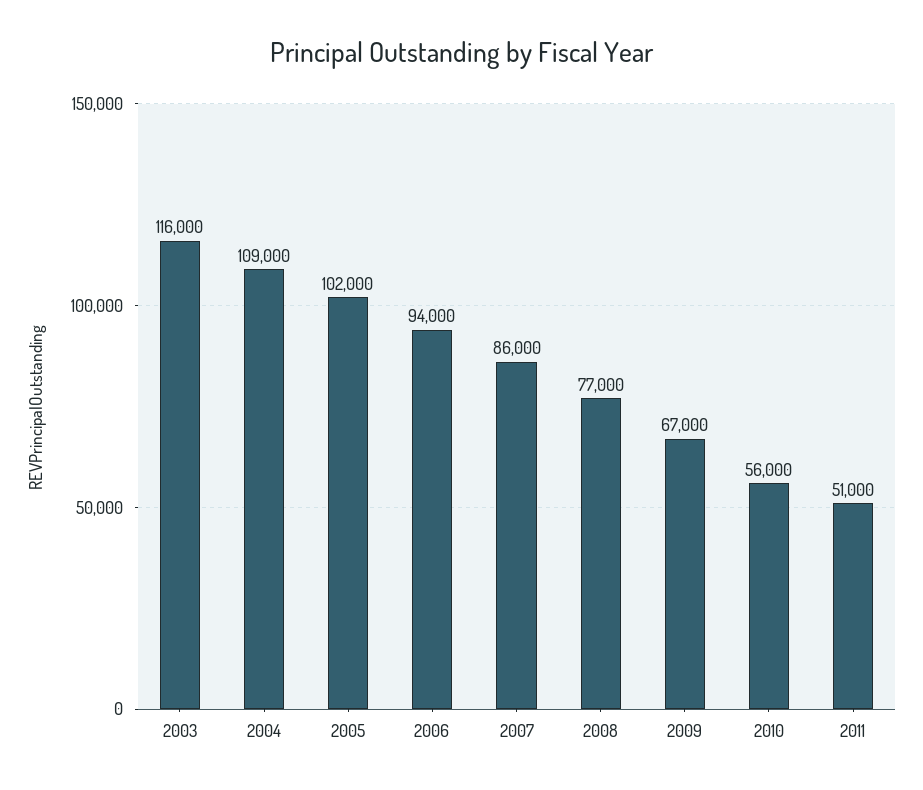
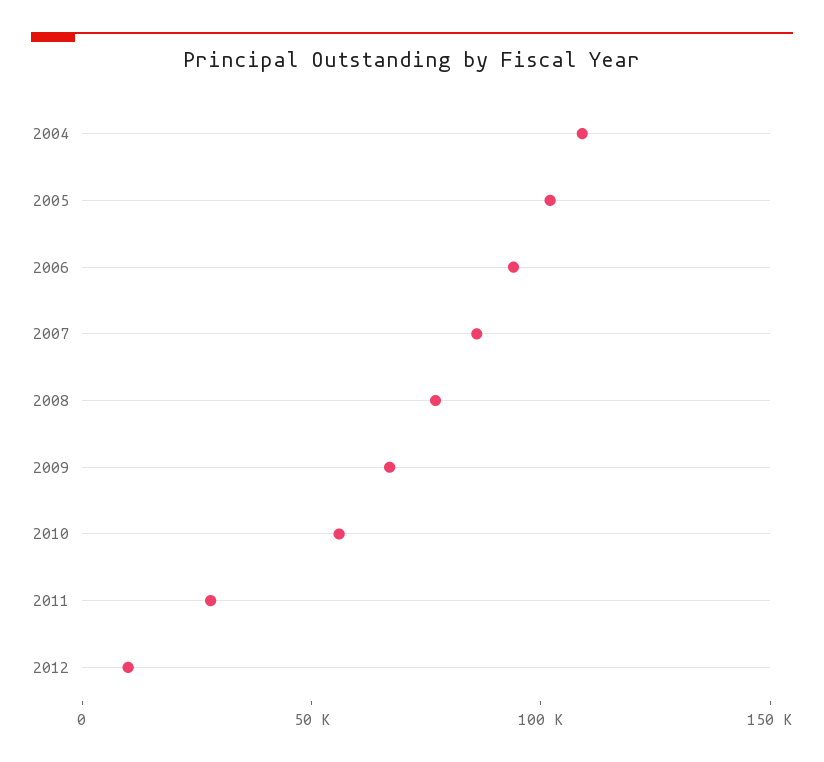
2003: 116000 -> none
2011: 51000 -> 30000
2012: none -> 10000

